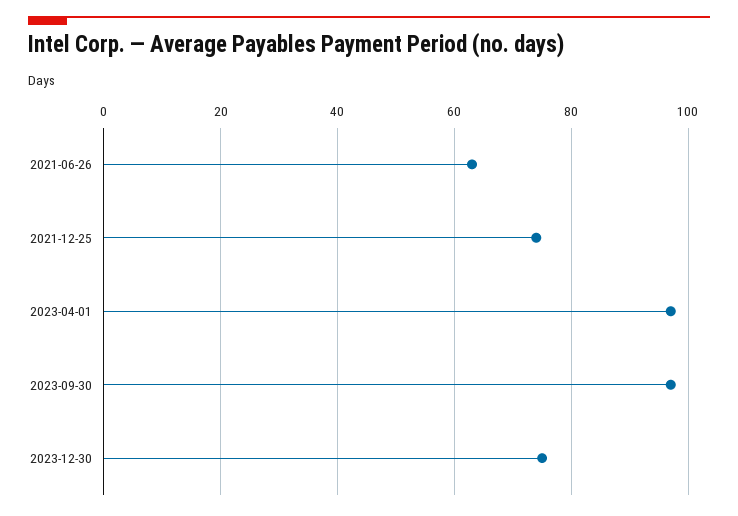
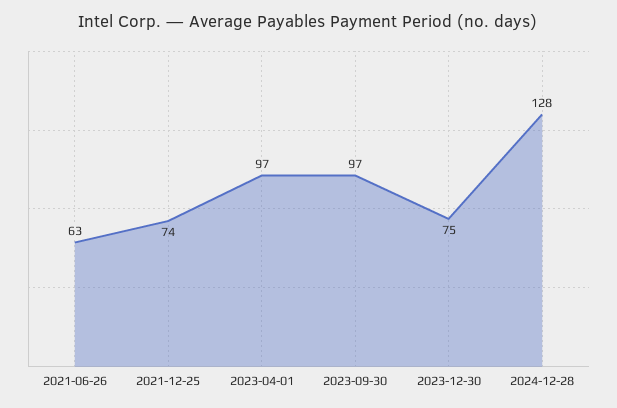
2024-12-28: none -> 128

